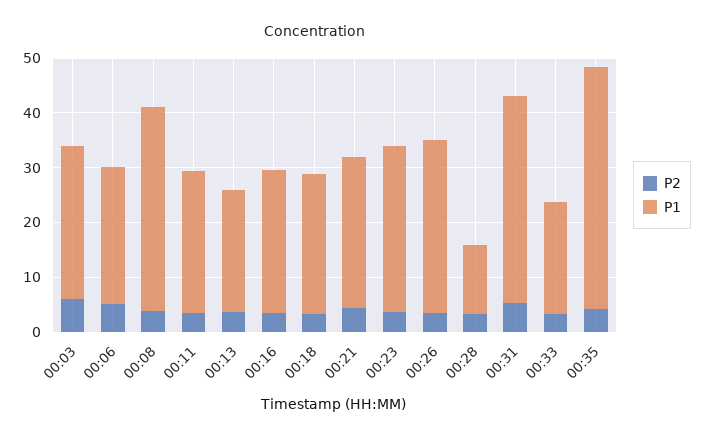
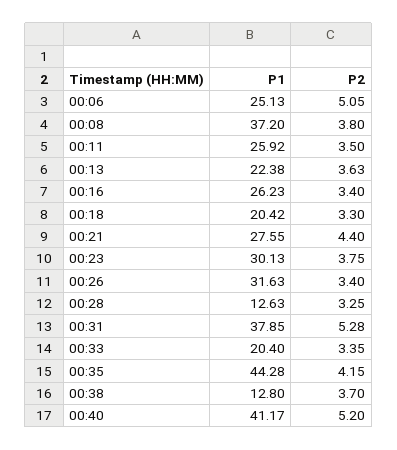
P2, 00:03: 6 -> none
P1, 00:03: 28 -> none
P1, 00:18: 26 -> 20.42
P1, 00:38: none -> 12.8
P2, 00:38: none -> 3.7
P1, 00:40: none -> 41.17
P2, 00:40: none -> 5.2

